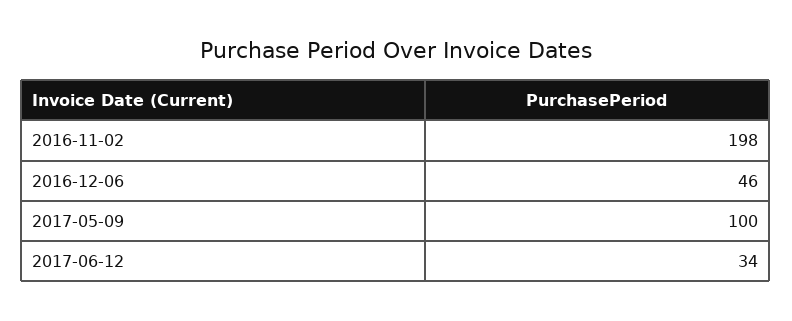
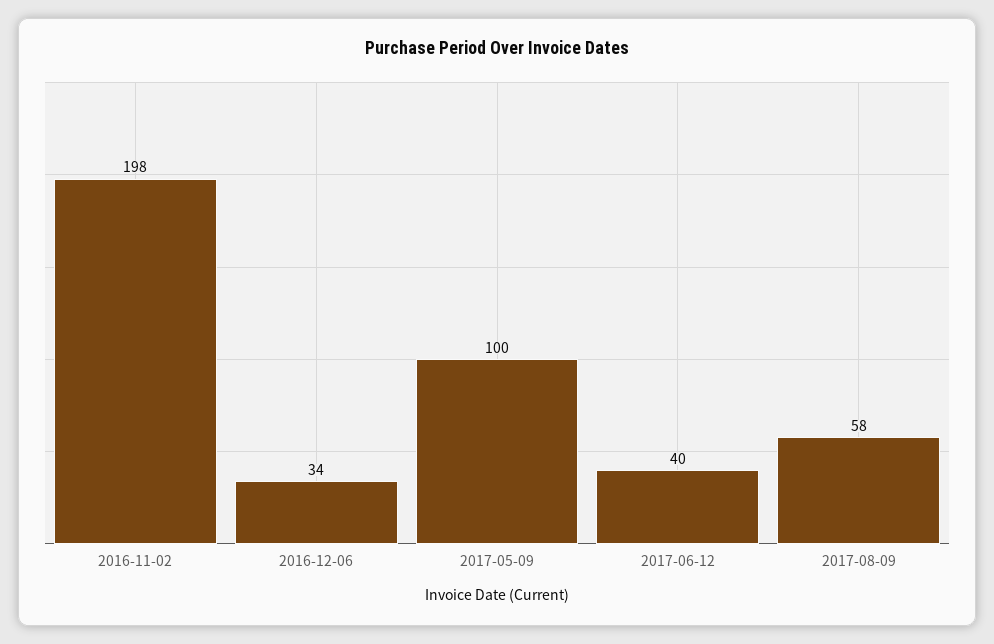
2016-12-06: 46 -> 34
2017-06-12: 34 -> 40
2017-08-09: none -> 58

